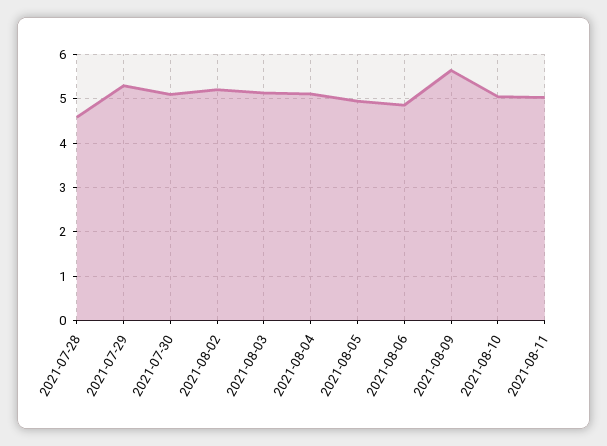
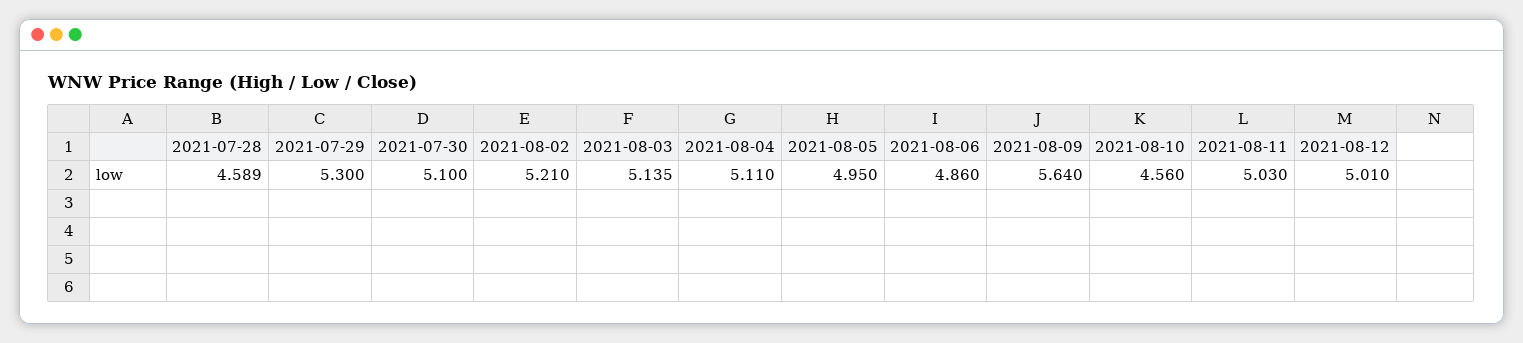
2021-08-10: 5 -> 4.56
2021-08-12: none -> 5.01

